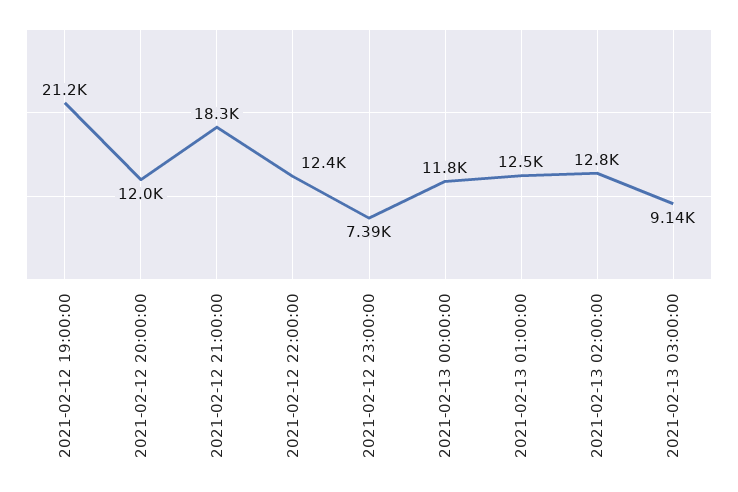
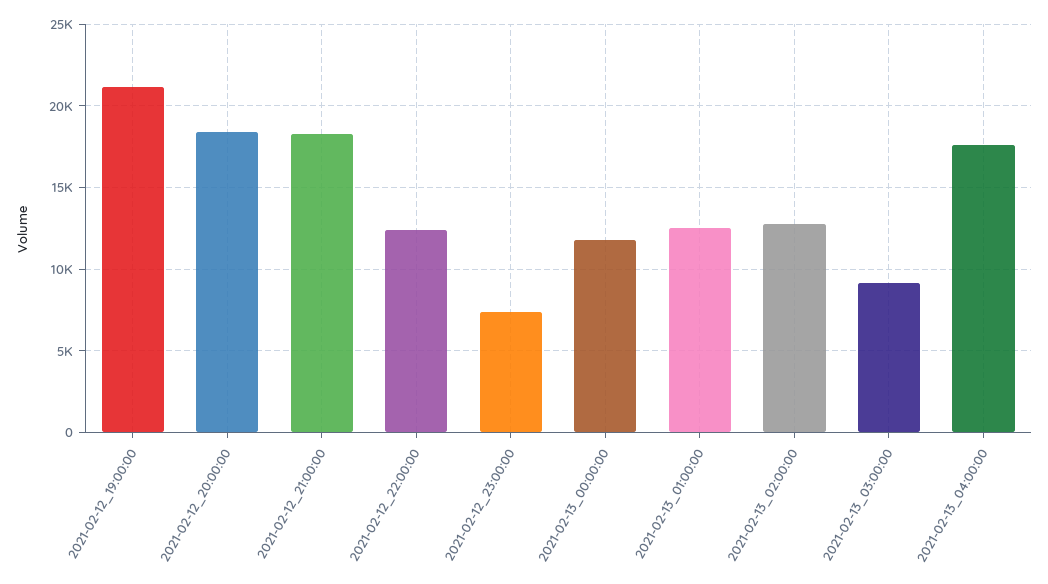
2021-02-12 20:00:00: 12000 -> 18500
2021-02-13_04:00:00: none -> 17500

